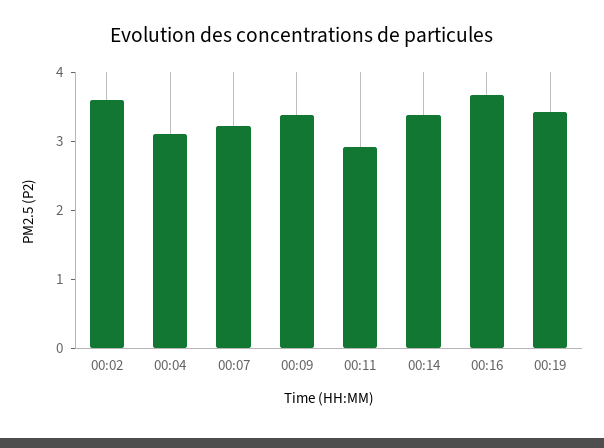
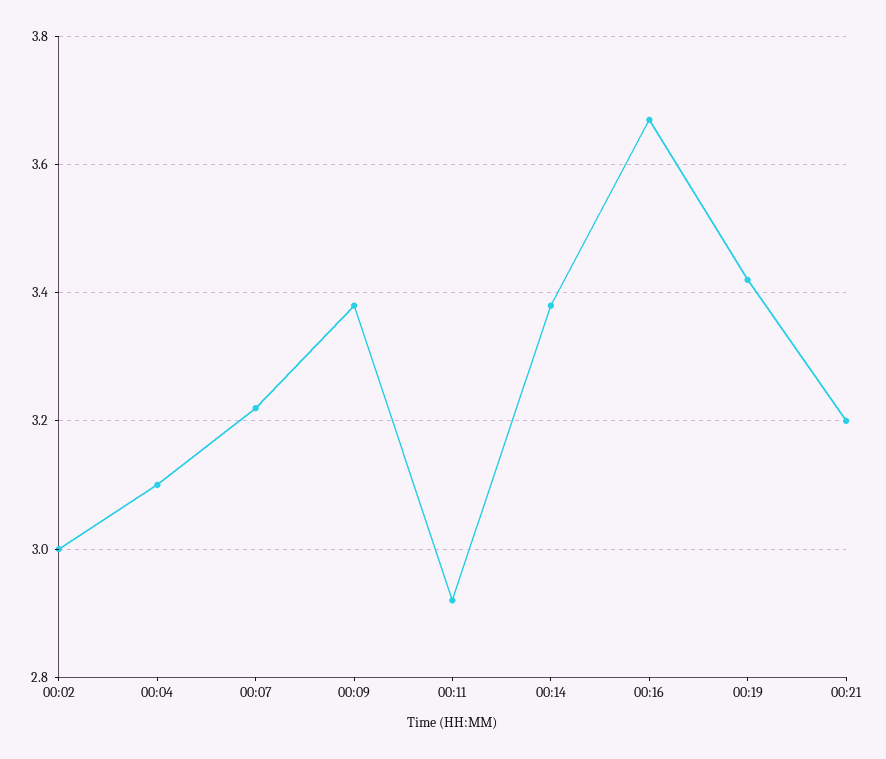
00:02: 3.6 -> 3
00:21: none -> 3.2

